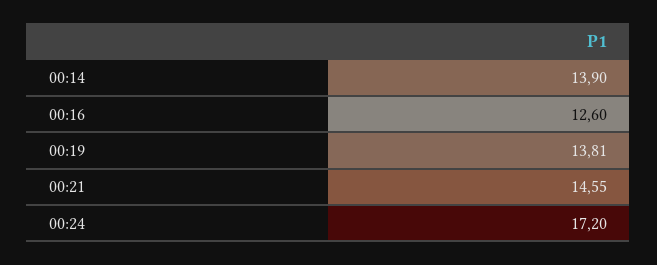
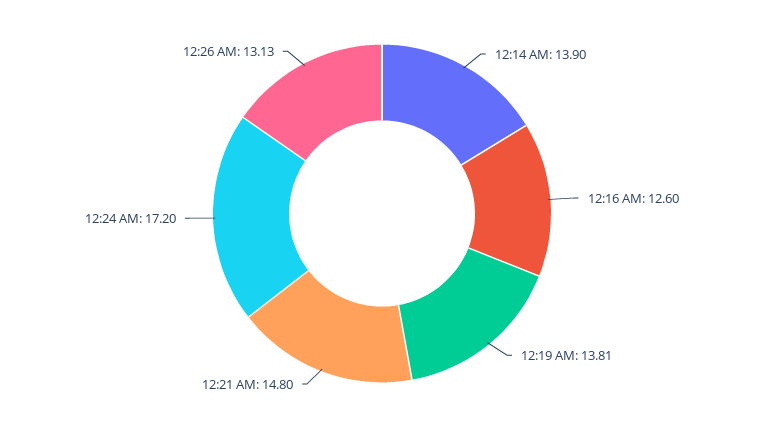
00:21: 14.55 -> 14.8
12:26 AM: none -> 13.13

